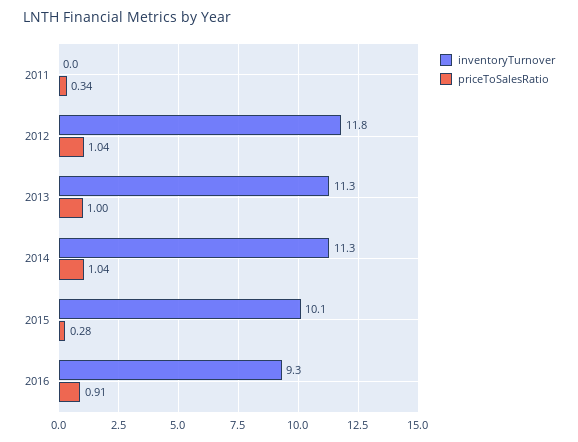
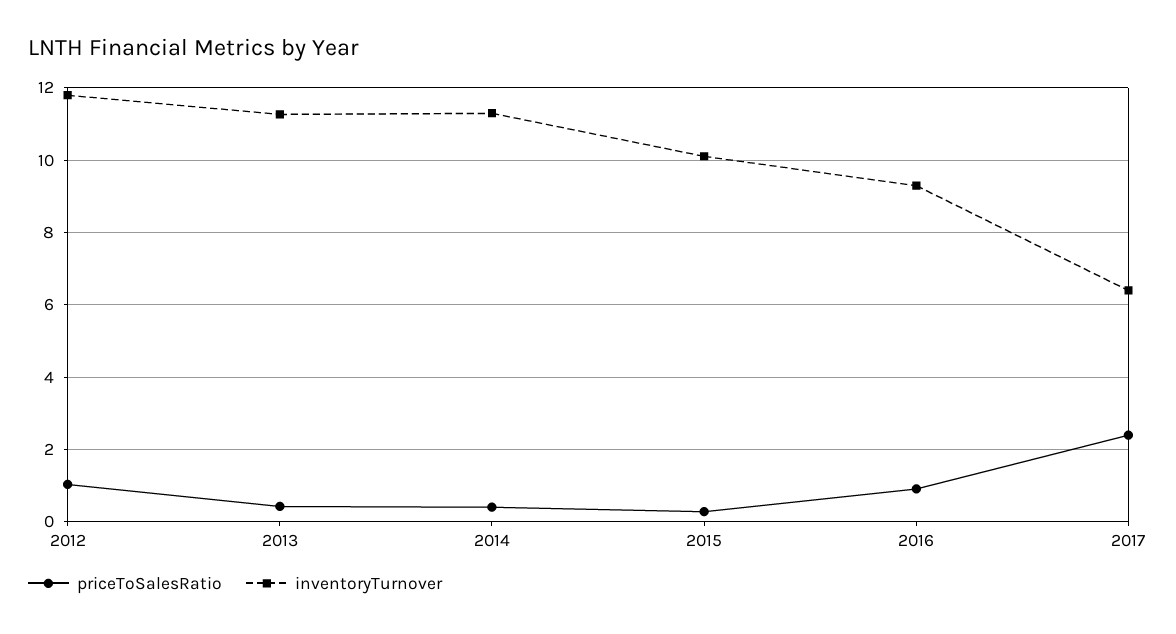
inventoryTurnover, 2011: 0 -> none
priceToSalesRatio, 2011: 0.34 -> none
priceToSalesRatio, 2013: 1 -> 0.4
priceToSalesRatio, 2014: 1.04 -> 0.4
priceToSalesRatio, 2017: none -> 2.4
inventoryTurnover, 2017: none -> 6.4

